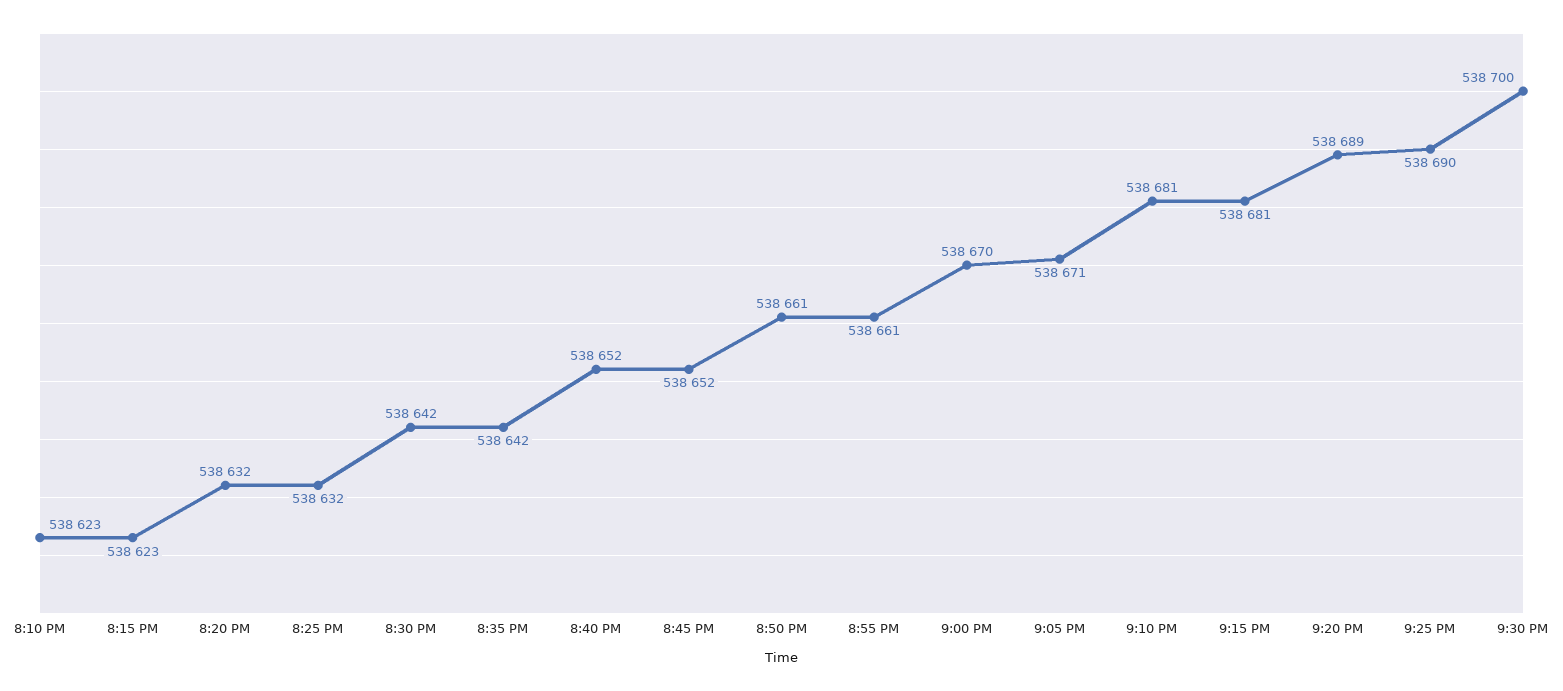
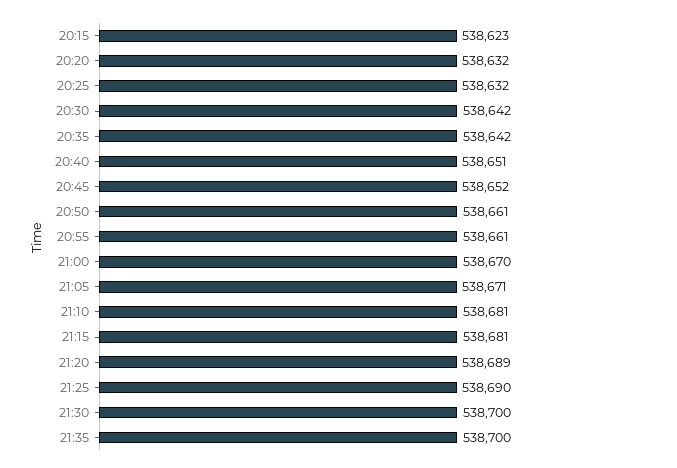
8:10 PM: 538623 -> none
8:40 PM: 538652 -> 538651
21:35: none -> 538700

